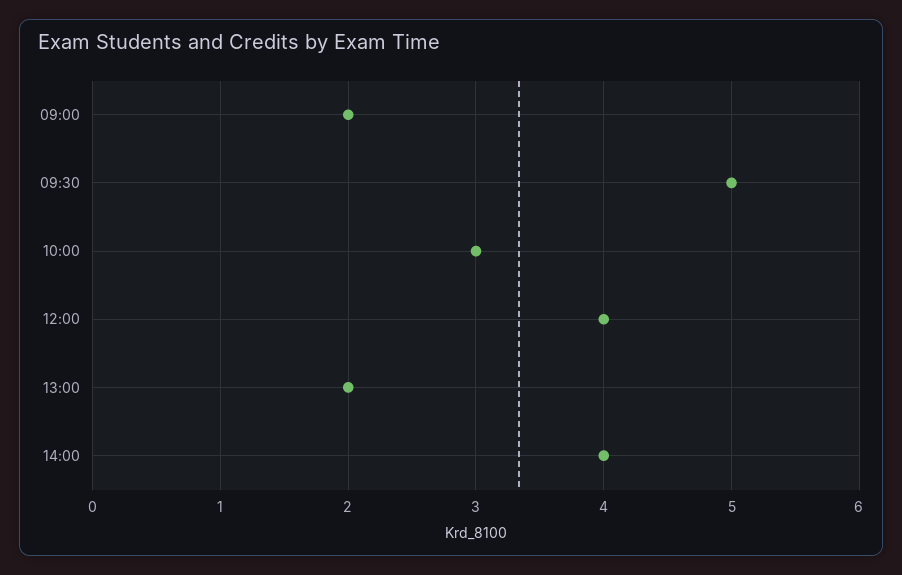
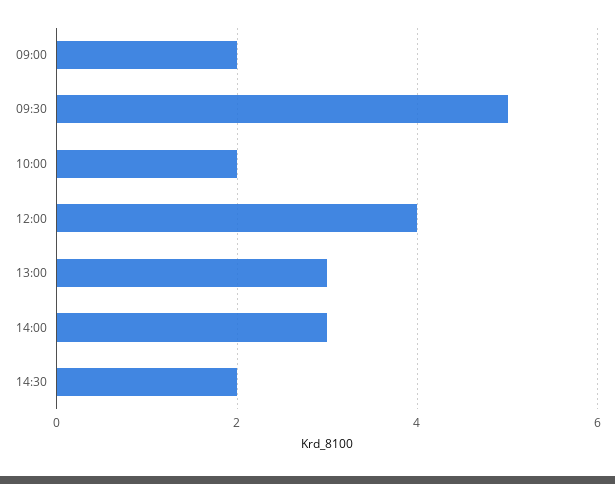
10:00: 3 -> 2
13:00: 2 -> 3
14:00: 4 -> 3
14:30: none -> 2

